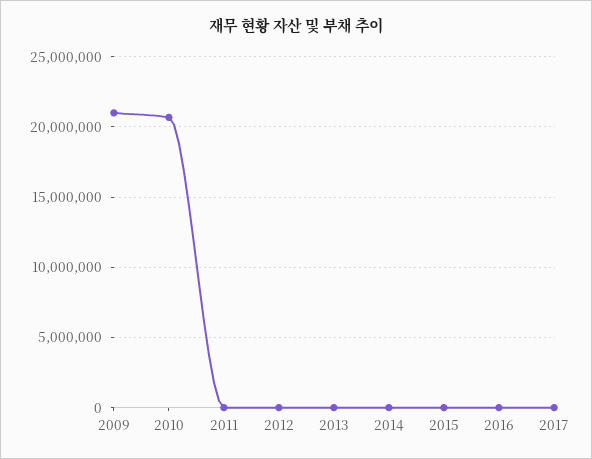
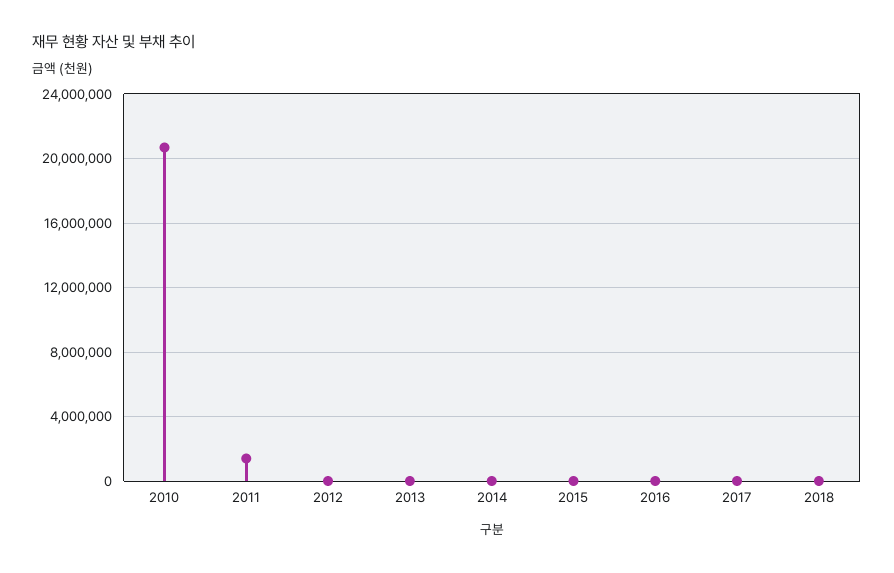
2009: 21000000 -> none
2011: 0 -> 1500000
2018: none -> 0

